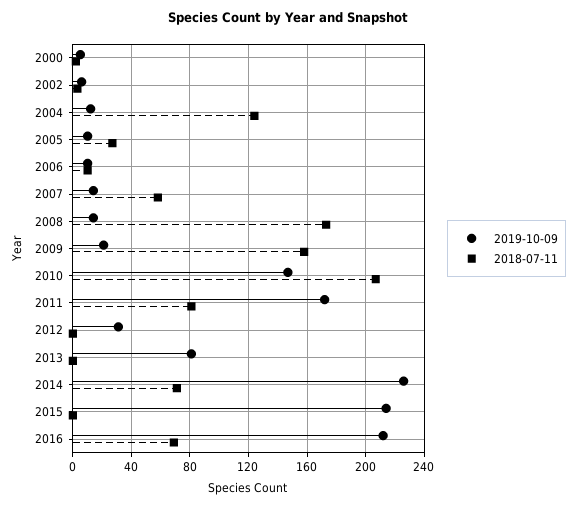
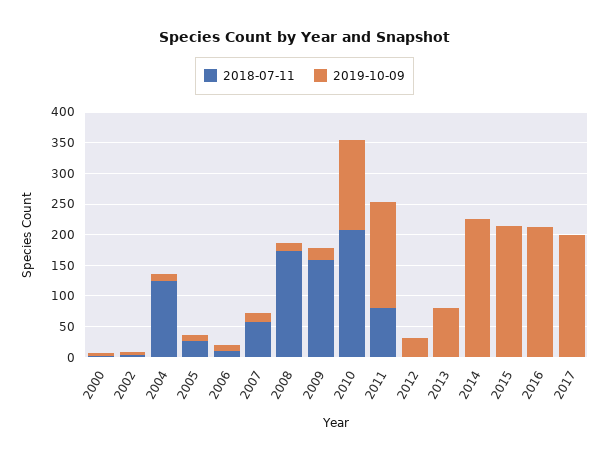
2018-07-11, 2014: 70 -> 0
2018-07-11, 2016: 70 -> 0
2018-07-11, 2017: none -> 0
2019-10-09, 2017: none -> 200

